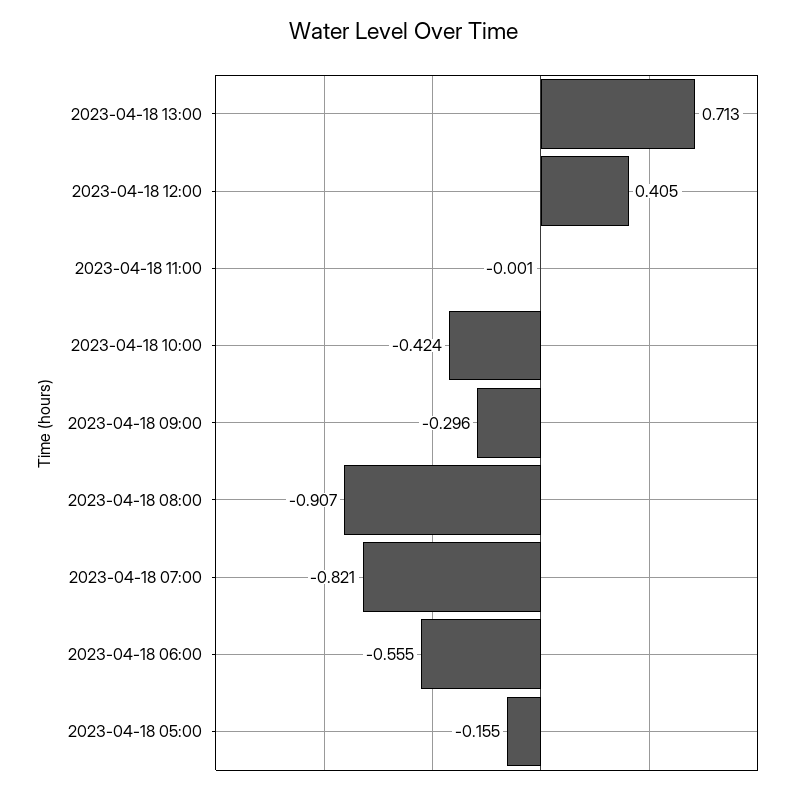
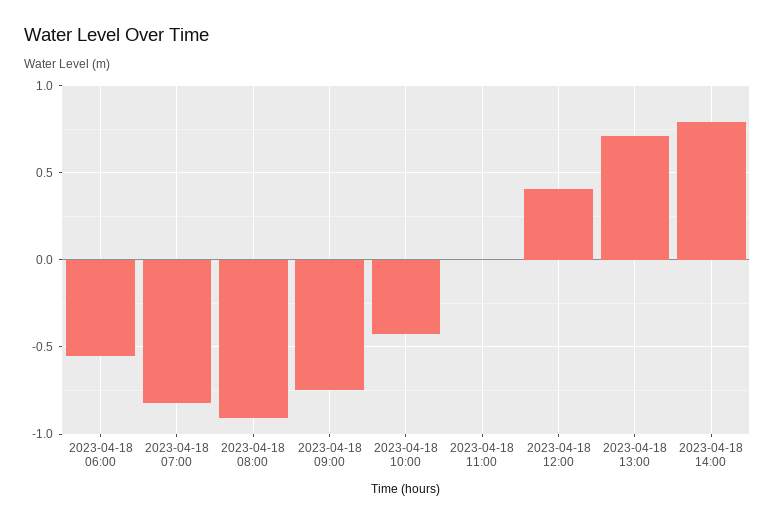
2023-04-18 09:00: -0.296 -> -0.75
2023-04-18 05:00: -0.155 -> none
2023-04-18 14:00: none -> 0.8

